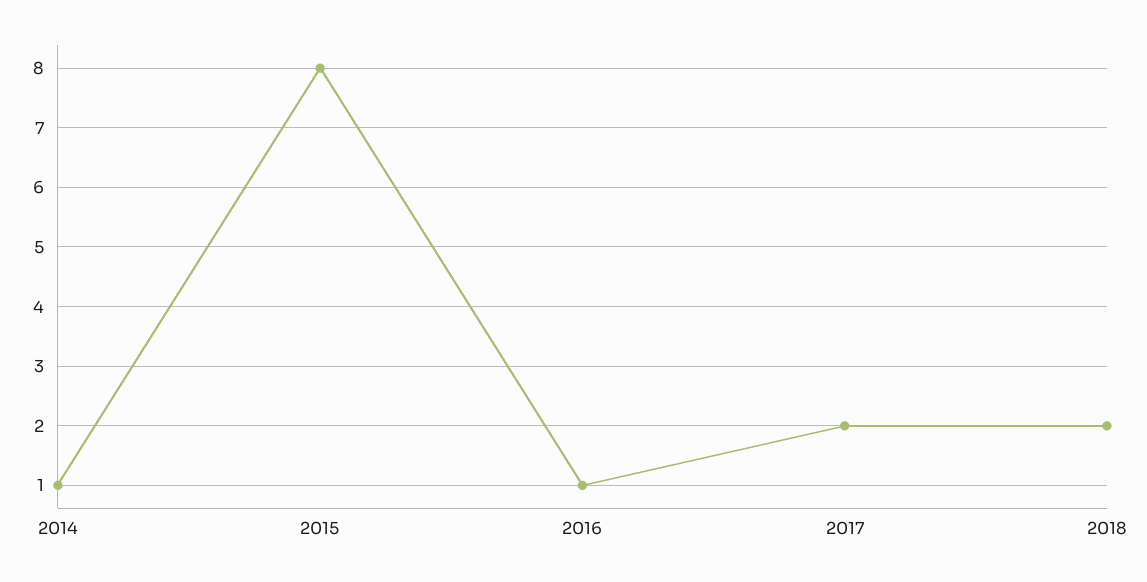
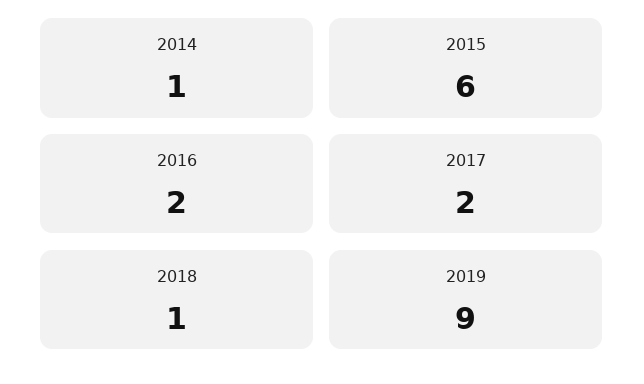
2015: 8 -> 6
2016: 1 -> 2
2018: 2 -> 1
2019: none -> 9

